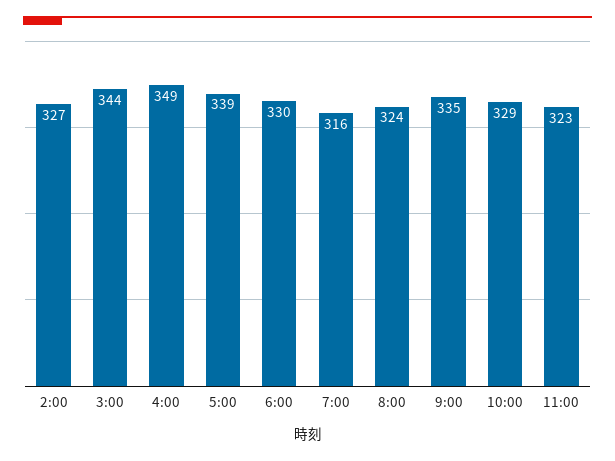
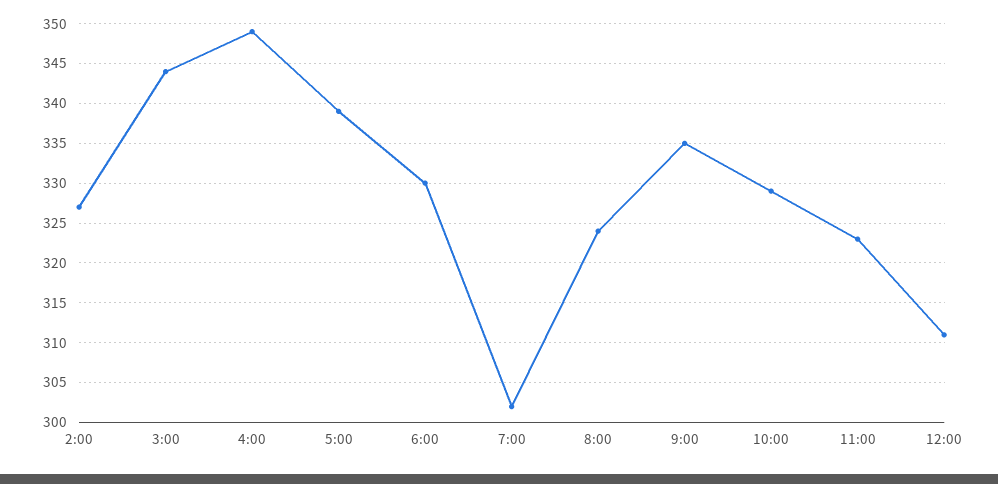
7:00: 316 -> 302
12:00: none -> 311

